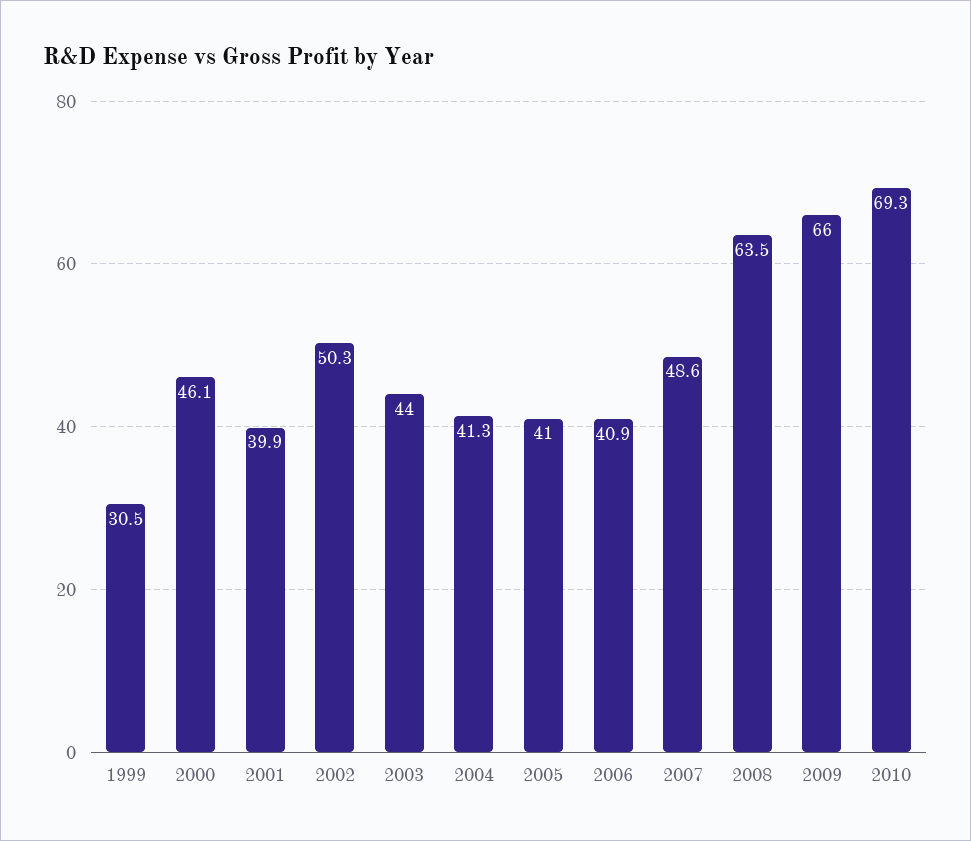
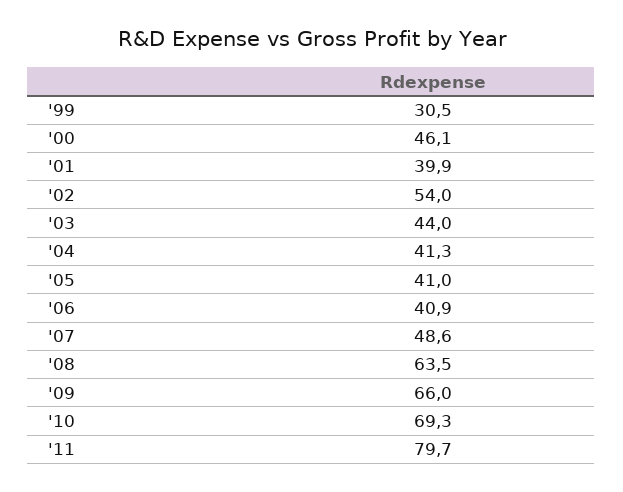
2002: 50.3 -> 54
'11: none -> 79.7

